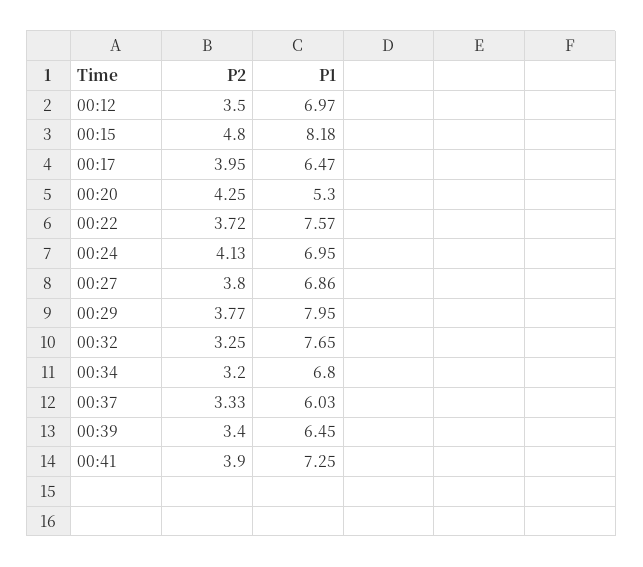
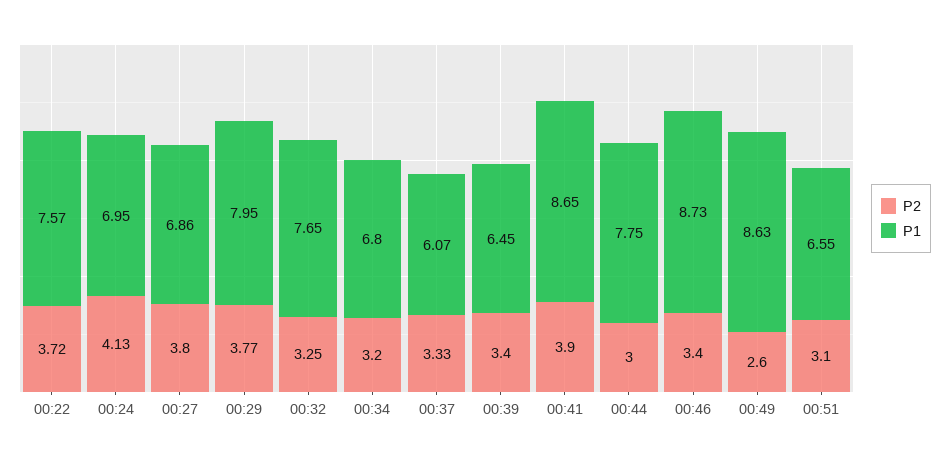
P2, 00:12: 3.5 -> none
P1, 00:12: 6.97 -> none
P2, 00:15: 4.8 -> none
P1, 00:15: 8.18 -> none
P2, 00:17: 3.95 -> none
P1, 00:17: 6.47 -> none
P2, 00:20: 4.25 -> none
P1, 00:20: 5.3 -> none
P1, 00:37: 6.03 -> 6.07
P1, 00:41: 7.25 -> 8.65
P2, 00:44: none -> 3
P1, 00:44: none -> 7.75
P2, 00:46: none -> 3.4
P1, 00:46: none -> 8.73
P2, 00:49: none -> 2.6
P1, 00:49: none -> 8.63
P2, 00:51: none -> 3.1
P1, 00:51: none -> 6.55

